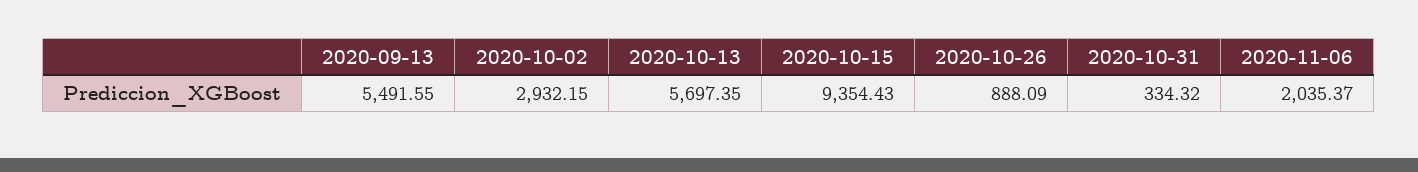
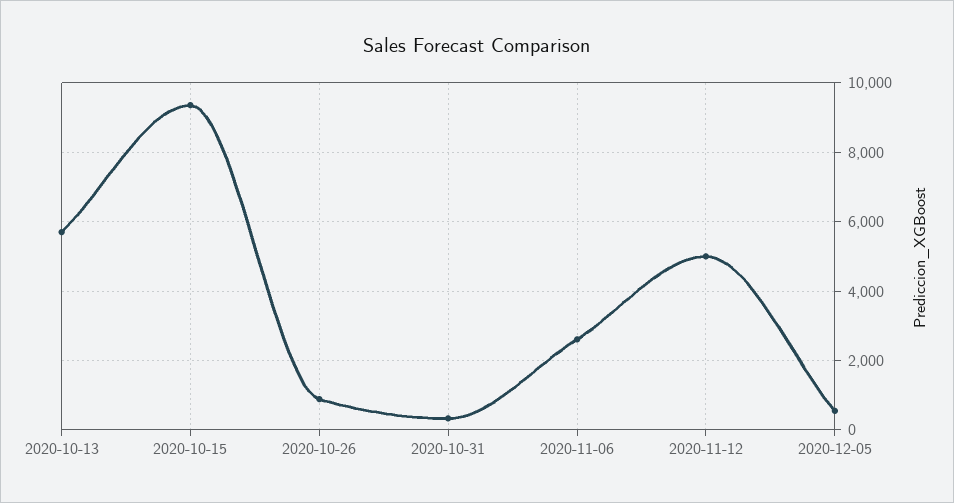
2020-09-13: 5491.55 -> none
2020-10-02: 2932.15 -> none
2020-11-06: 2035.37 -> 2600
2020-11-12: none -> 5000
2020-12-05: none -> 600

